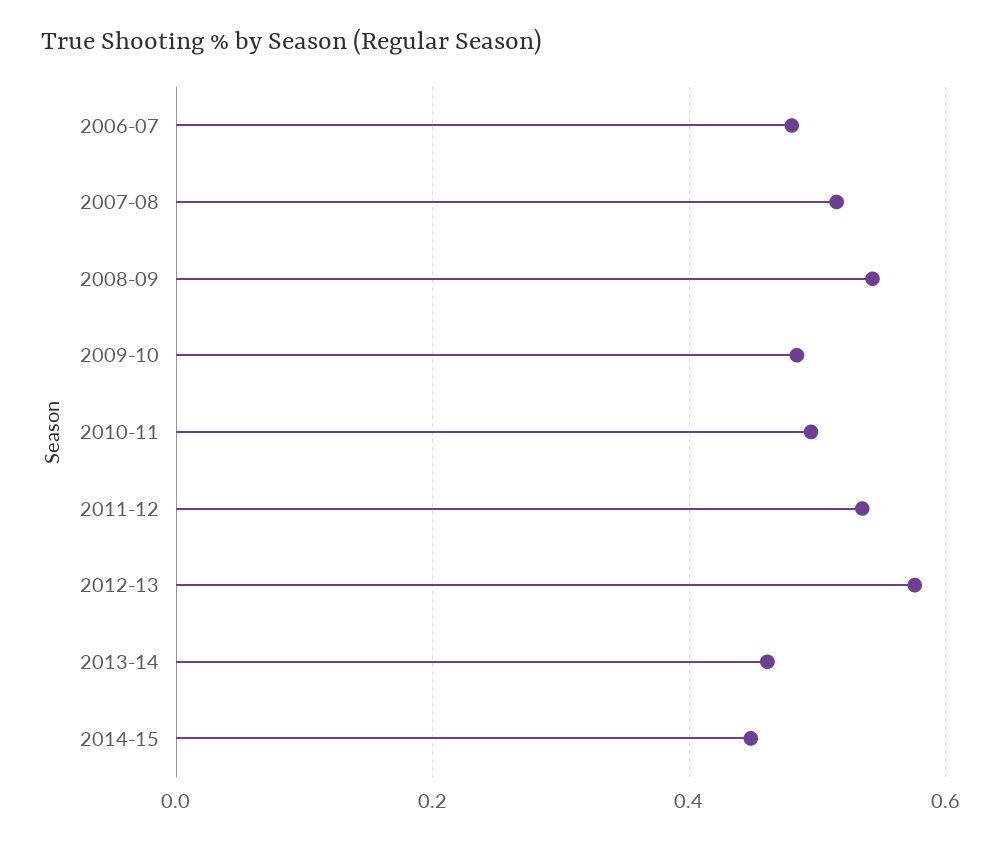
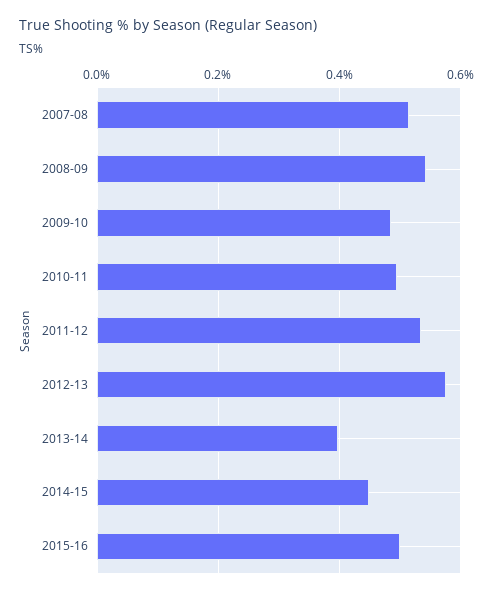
2006-07: 0.48 -> none
2013-14: 0.46 -> 0.4
2015-16: none -> 0.5

